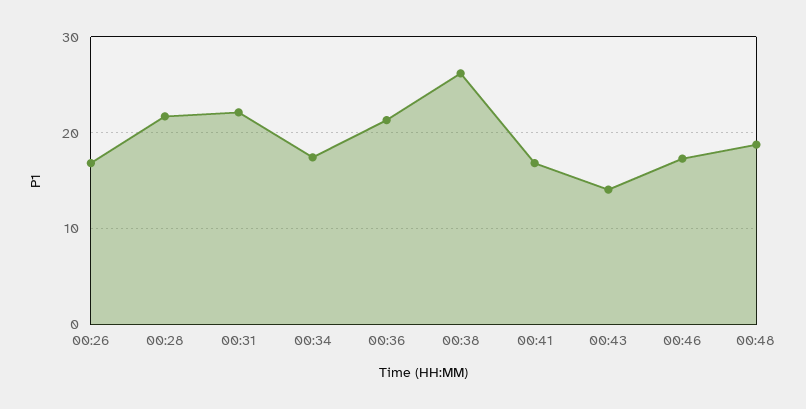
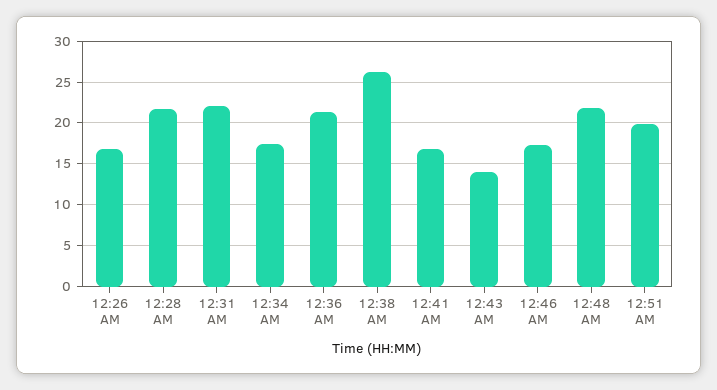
00:48: 19 -> 22
12:51 AM: none -> 20

